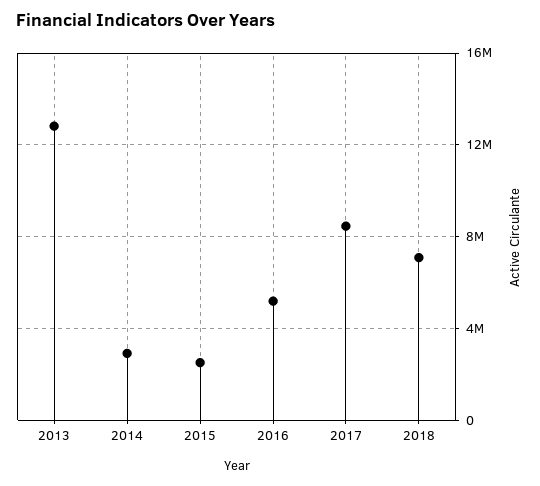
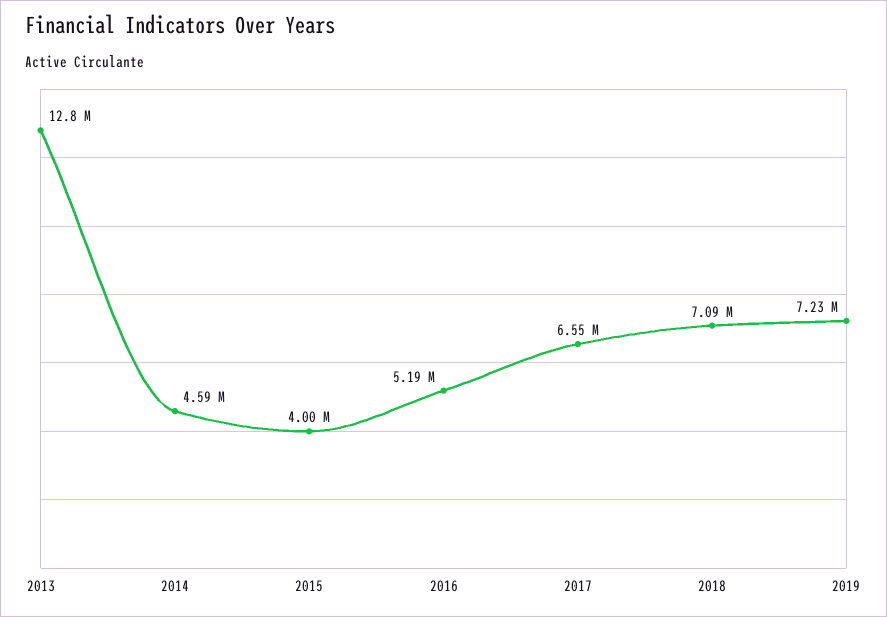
2014: 3000000 -> 4590000
2015: 2500000 -> 4000000
2017: 8500000 -> 6550000
2019: none -> 7230000

